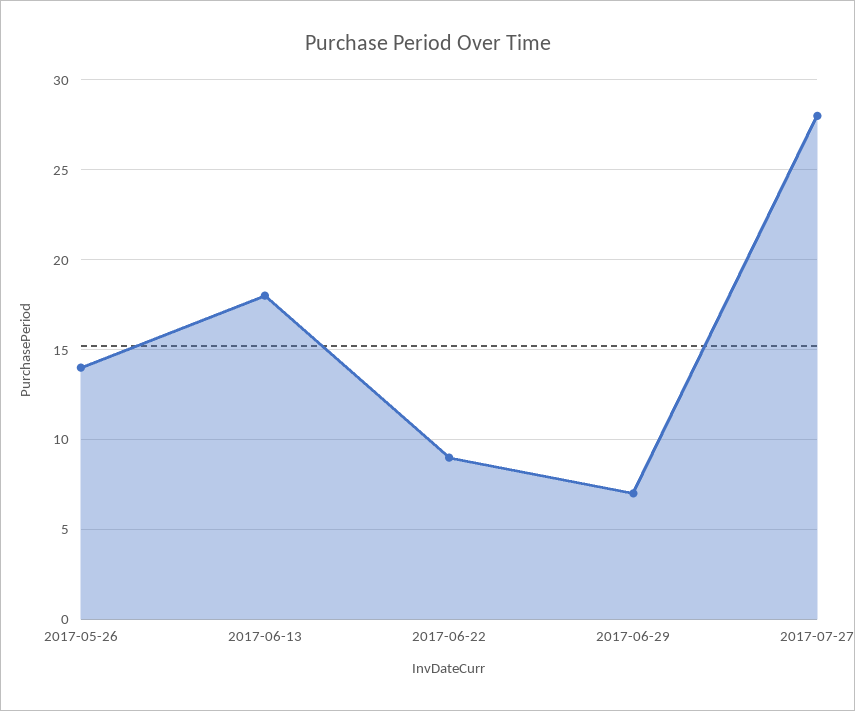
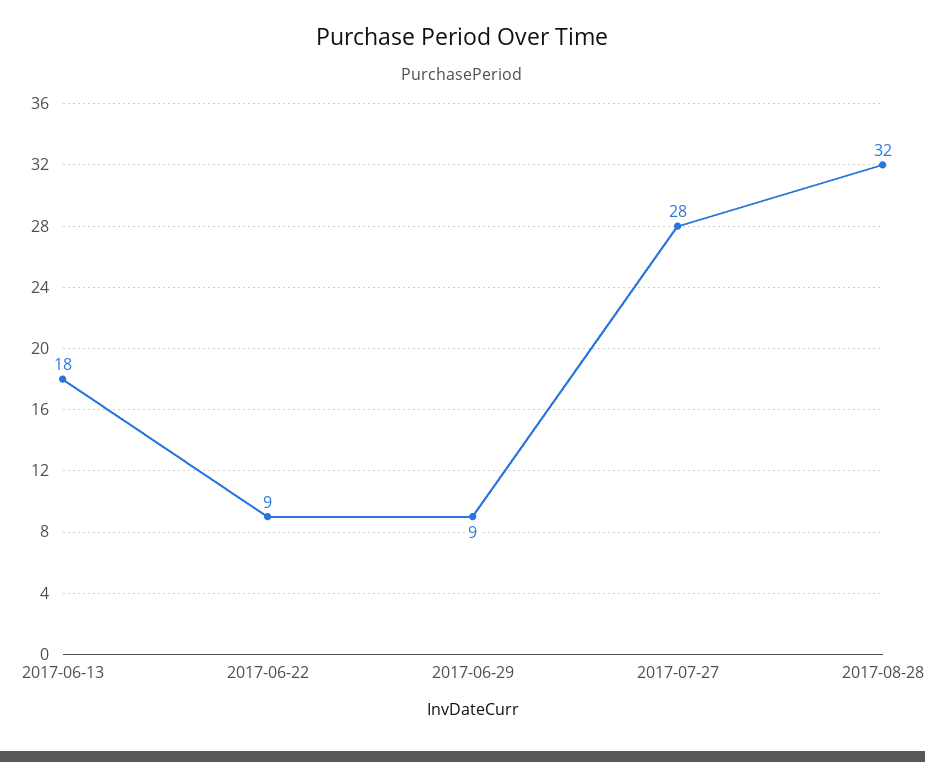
2017-05-26: 14 -> none
2017-06-29: 7 -> 9
2017-08-28: none -> 32

